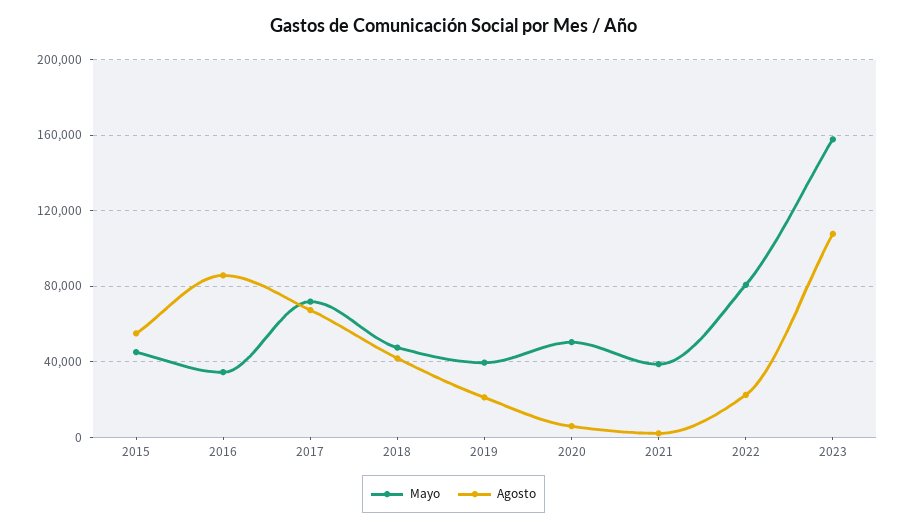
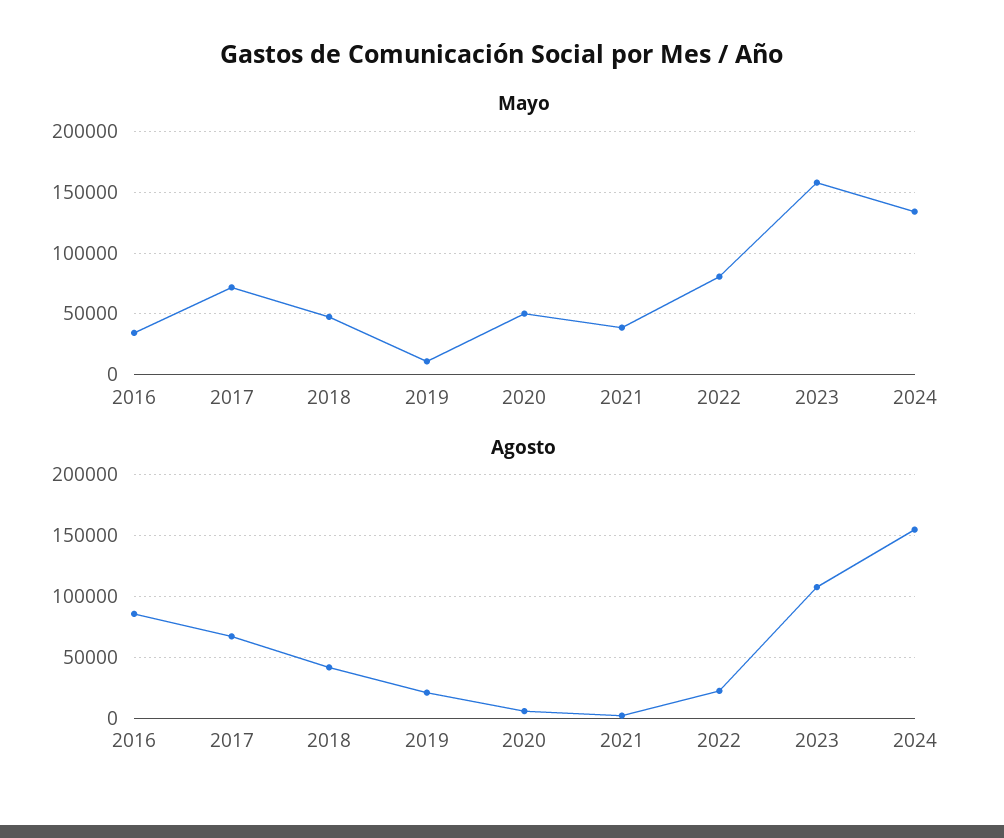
Mayo, 2015: 45000 -> none
Agosto, 2015: 55000 -> none
Mayo, 2019: 40000 -> 10000
Mayo, 2024: none -> 135000
Agosto, 2024: none -> 155000

